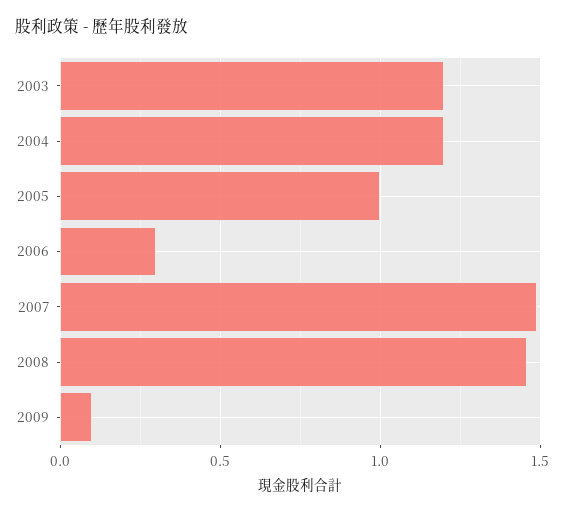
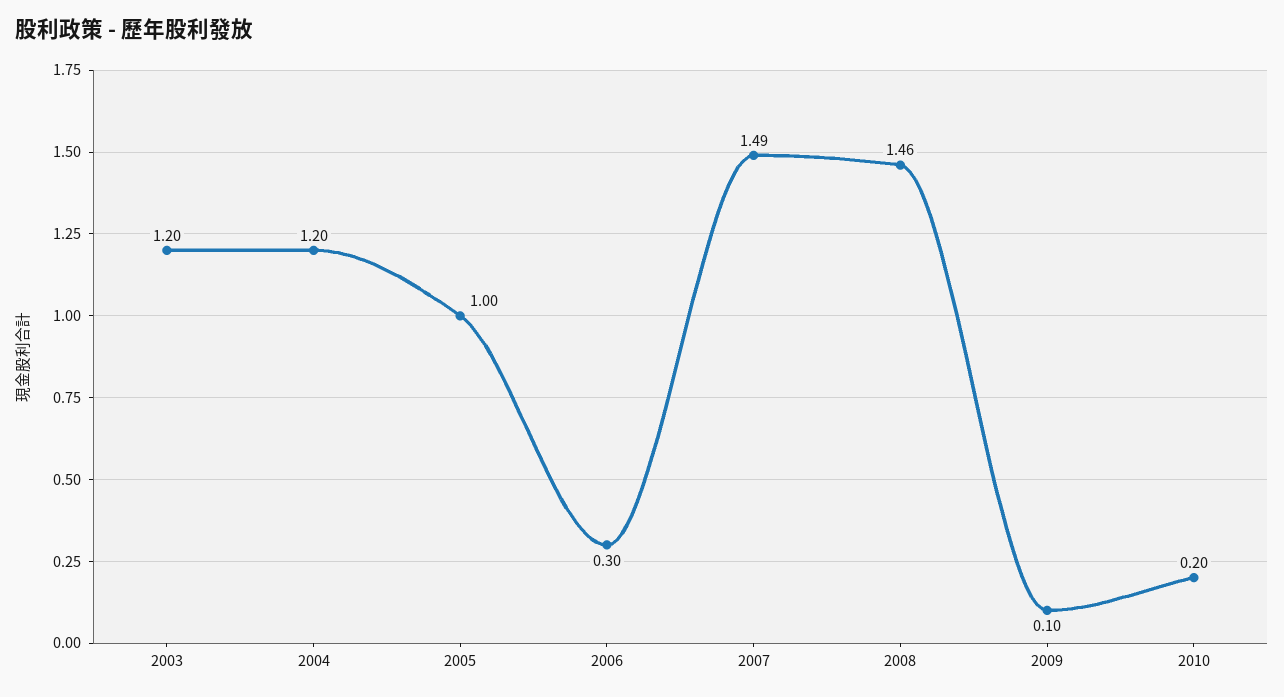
2010: none -> 0.2

